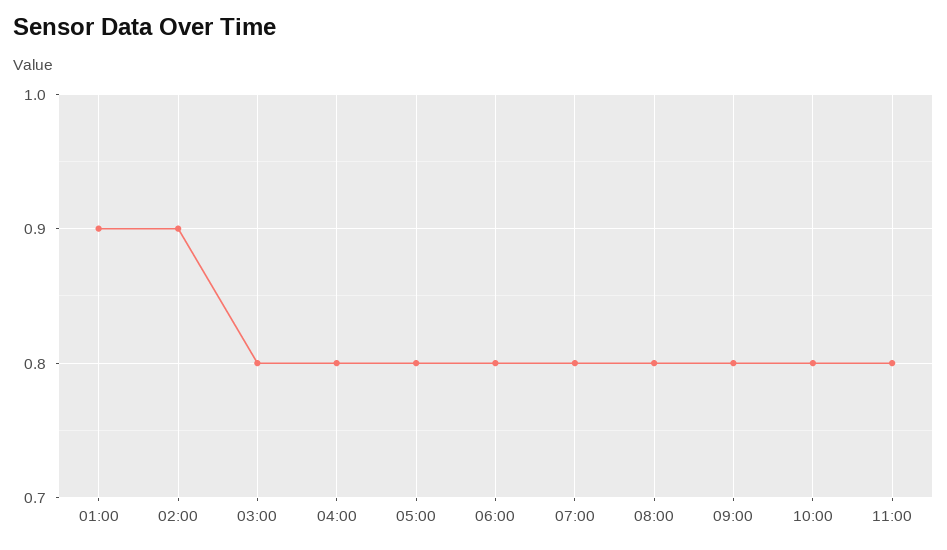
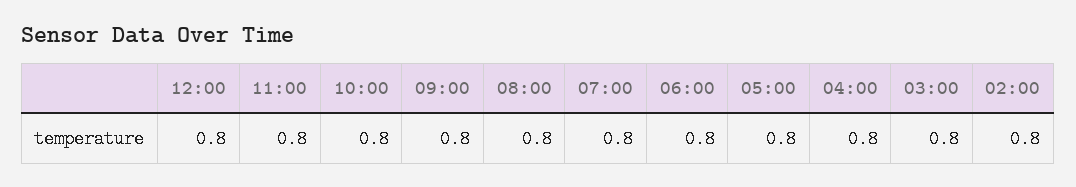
01:00: 0.9 -> none
02:00: 0.9 -> 0.8
12:00: none -> 0.8

